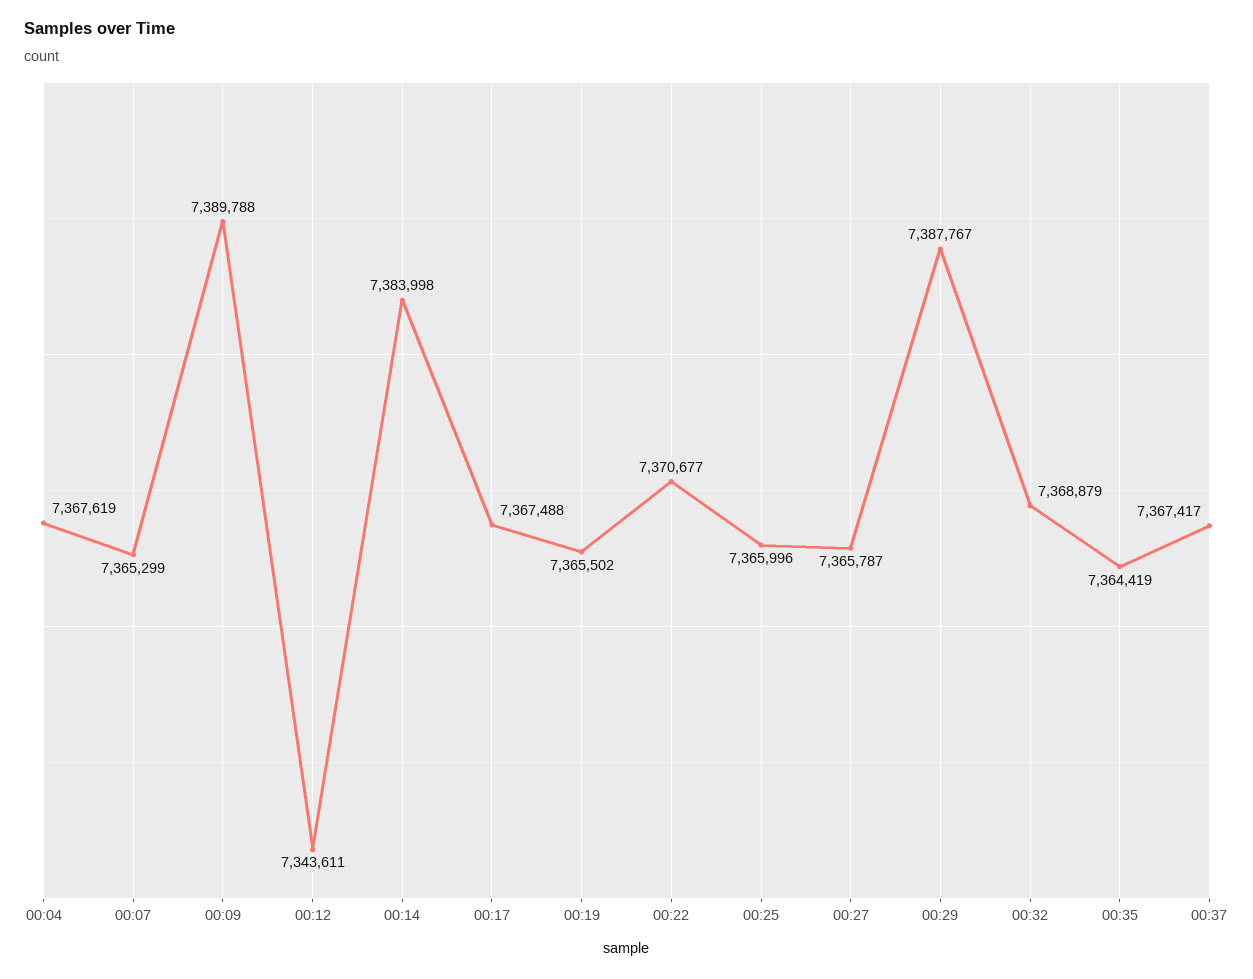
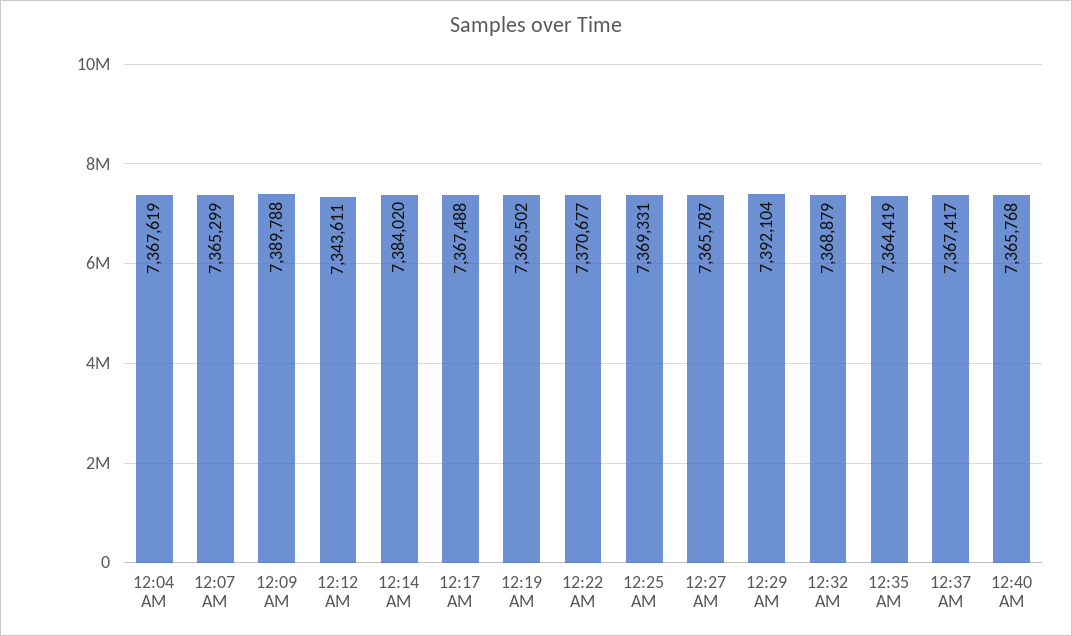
00:14: 7383998 -> 7384020
00:25: 7365996 -> 7369331
00:29: 7387767 -> 7392104
12:40 AM: none -> 7365768

